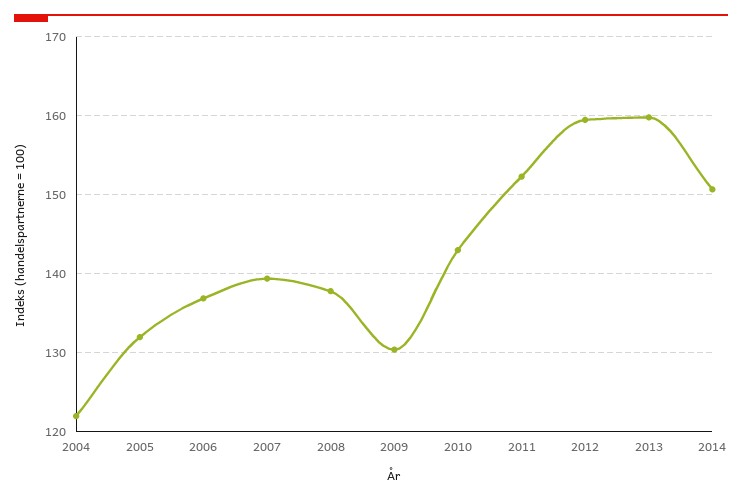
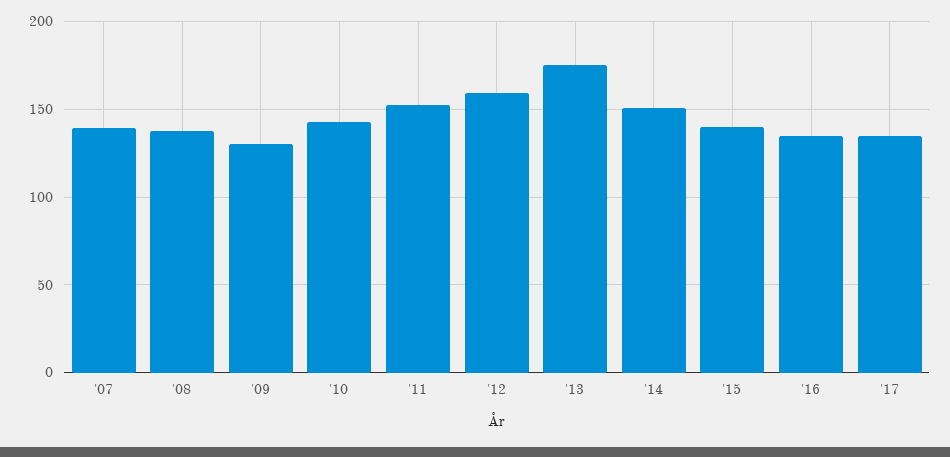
2004: 122 -> none
2005: 132 -> none
2006: 137 -> none
2013: 160 -> 175
'15: none -> 140
'16: none -> 135
'17: none -> 135

